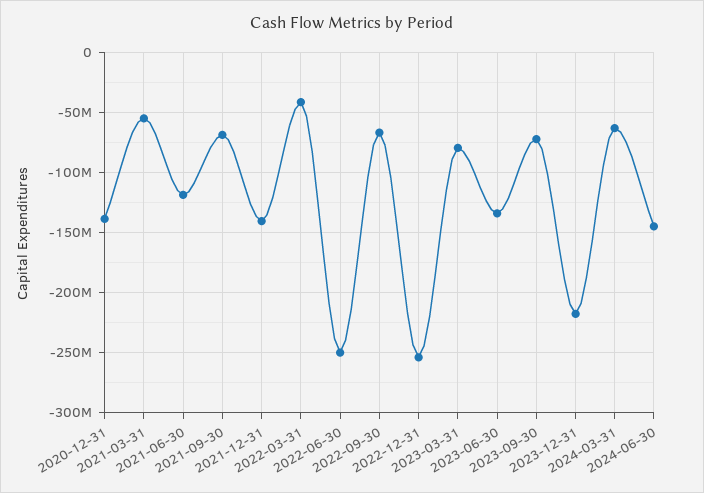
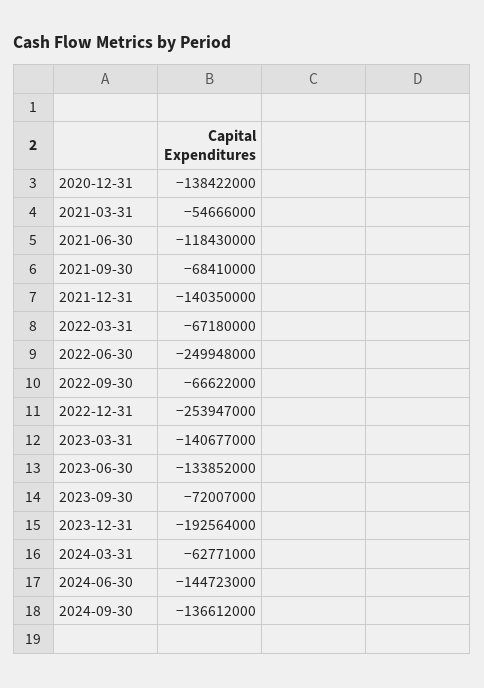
2022-03-31: -40000000 -> -67180000
2023-03-31: -80000000 -> -140677000
2023-12-31: -220000000 -> -192564000
2024-09-30: none -> -136612000

